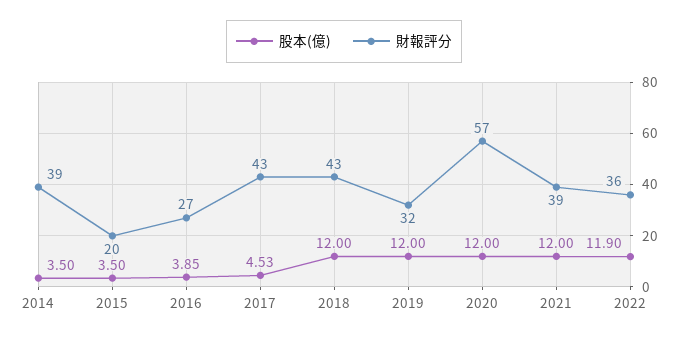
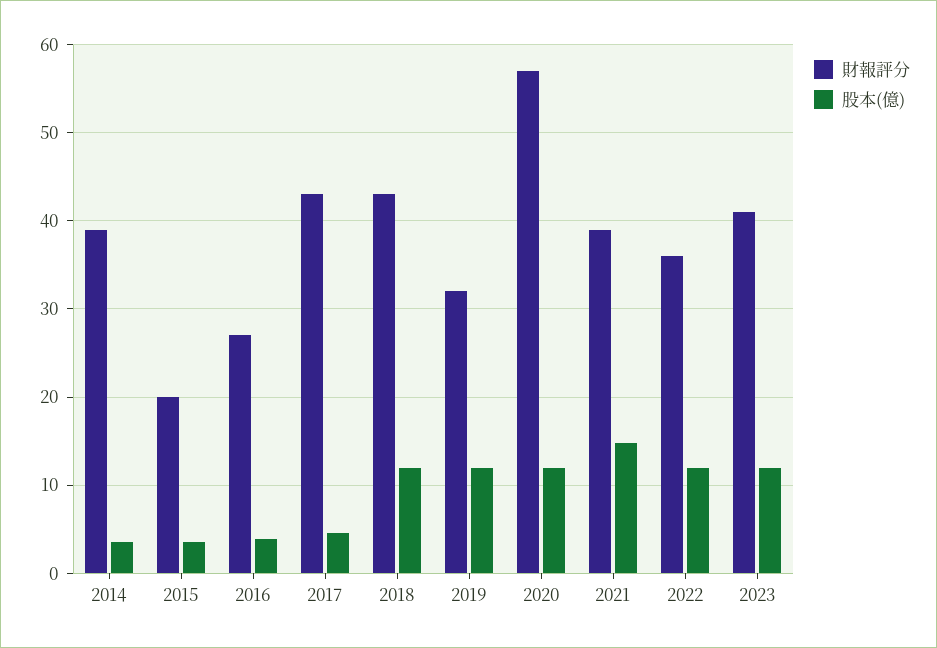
股本(億), 2021: 12 -> 15
財報評分, 2023: none -> 41
股本(億), 2023: none -> 12

